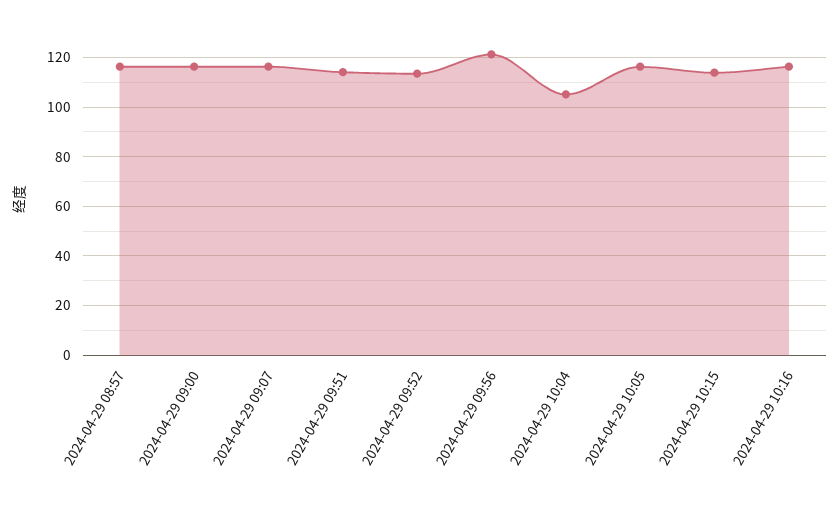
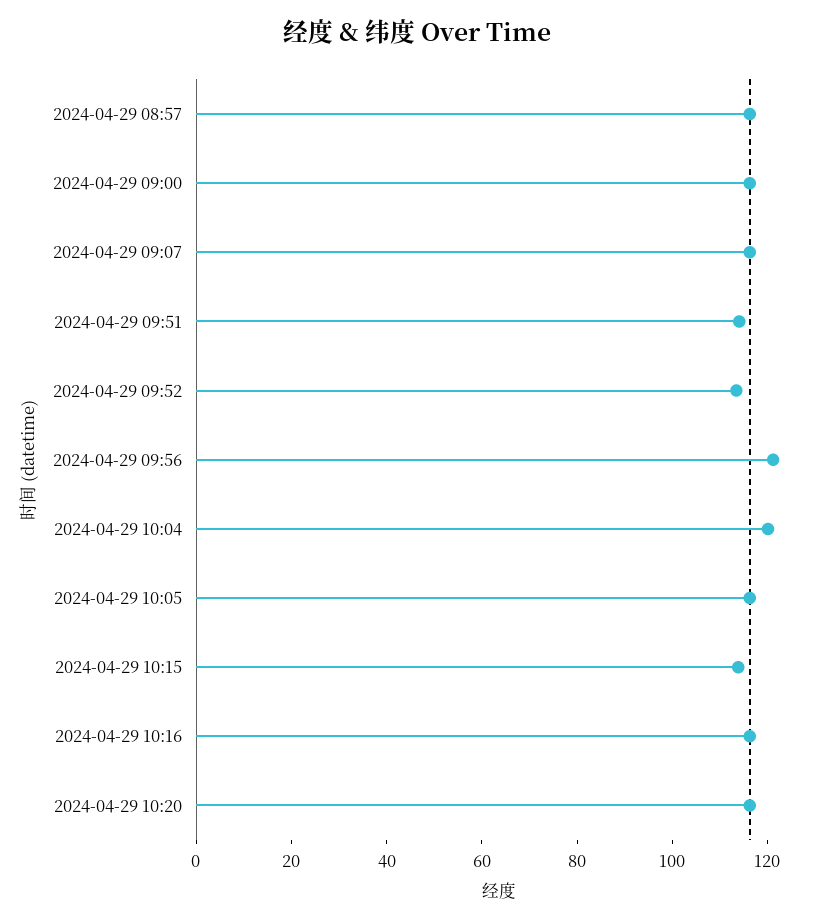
2024-04-29 10:04: 105 -> 120
2024-04-29 10:20: none -> 115

